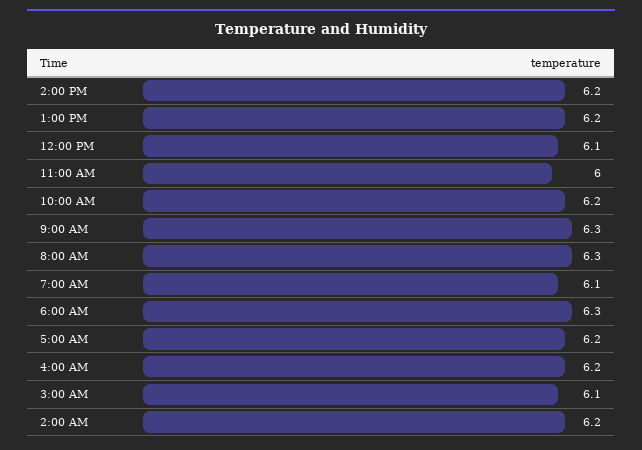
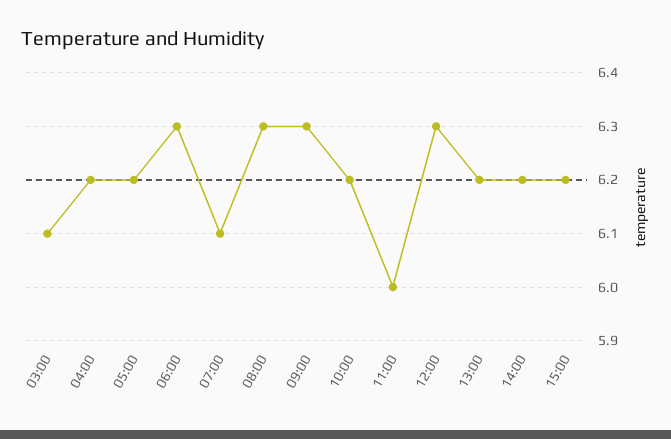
12:00 PM: 6.1 -> 6.3
2:00 AM: 6.2 -> none
15:00: none -> 6.2

